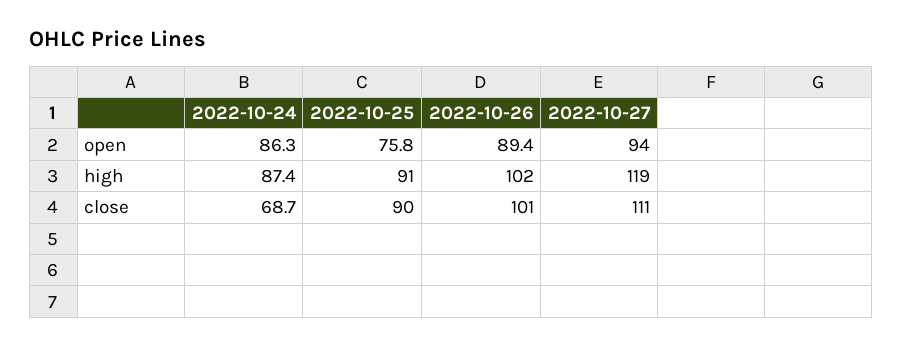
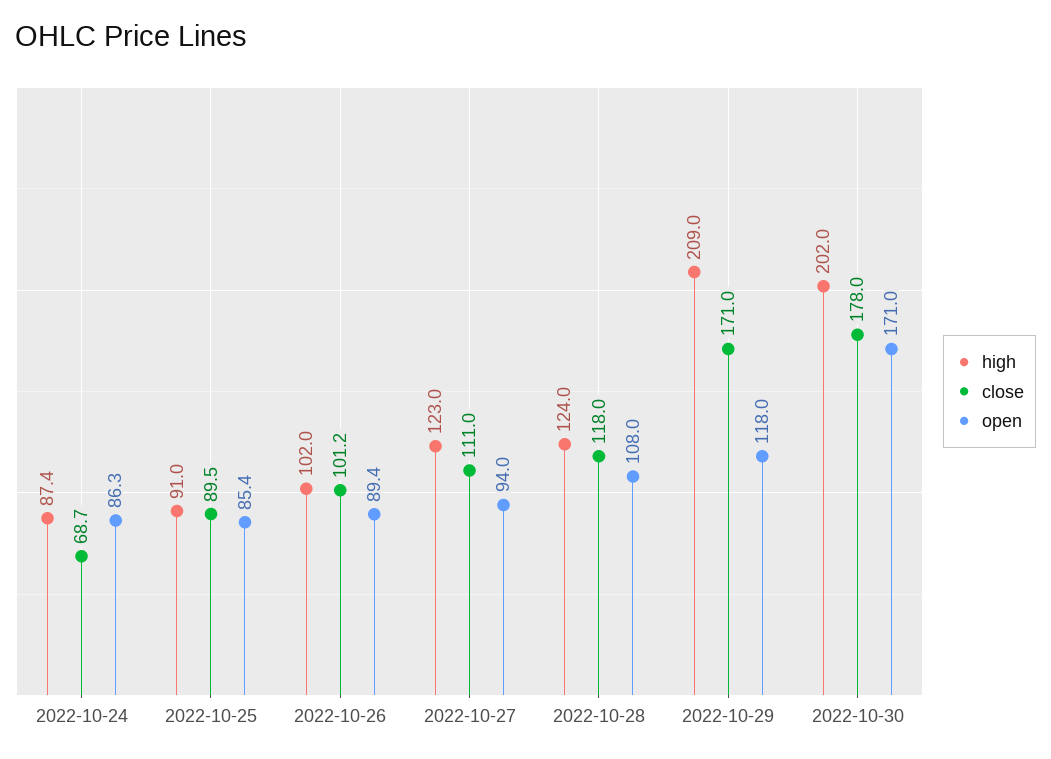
open, 2022-10-25: 75.8 -> 85.4
high, 2022-10-27: 119 -> 123
close, 2022-10-25: 90 -> 89.5
close, 2022-10-26: 101 -> 101.2
high, 2022-10-28: none -> 124
close, 2022-10-28: none -> 118
open, 2022-10-28: none -> 108
high, 2022-10-29: none -> 209
close, 2022-10-29: none -> 171
open, 2022-10-29: none -> 118
high, 2022-10-30: none -> 202
close, 2022-10-30: none -> 178
open, 2022-10-30: none -> 171

